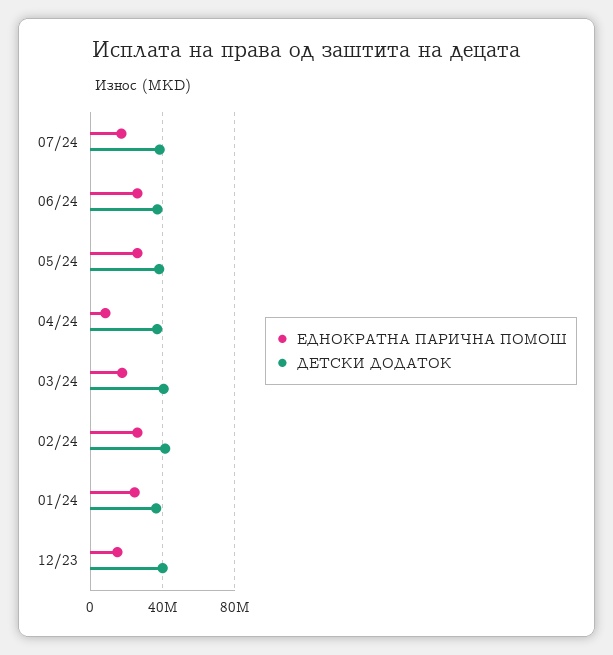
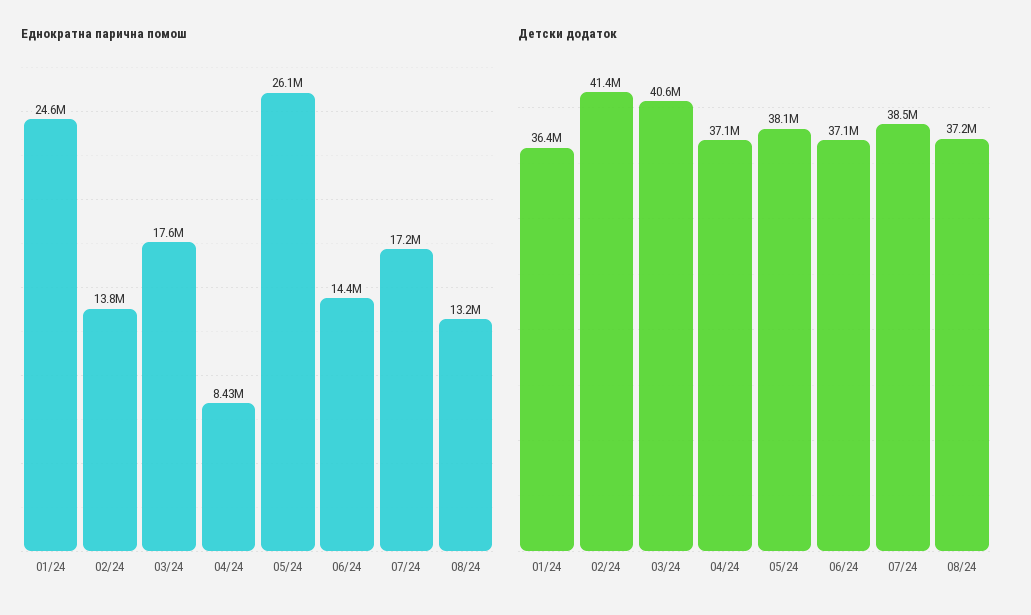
ЕДНОКРАТНА ПАРИЧНА ПОМОШ, 06/24: 25000000 -> 14400000
ЕДНОКРАТНА ПАРИЧНА ПОМОШ, 02/24: 25000000 -> 13800000
ЕДНОКРАТНА ПАРИЧНА ПОМОШ, 12/23: 15000000 -> none
ДЕТСКИ ДОДАТОК, 12/23: 40000000 -> none
ЕДНОКРАТНА ПАРИЧНА ПОМОШ, 08/24: none -> 13200000
ДЕТСКИ ДОДАТОК, 08/24: none -> 37200000

